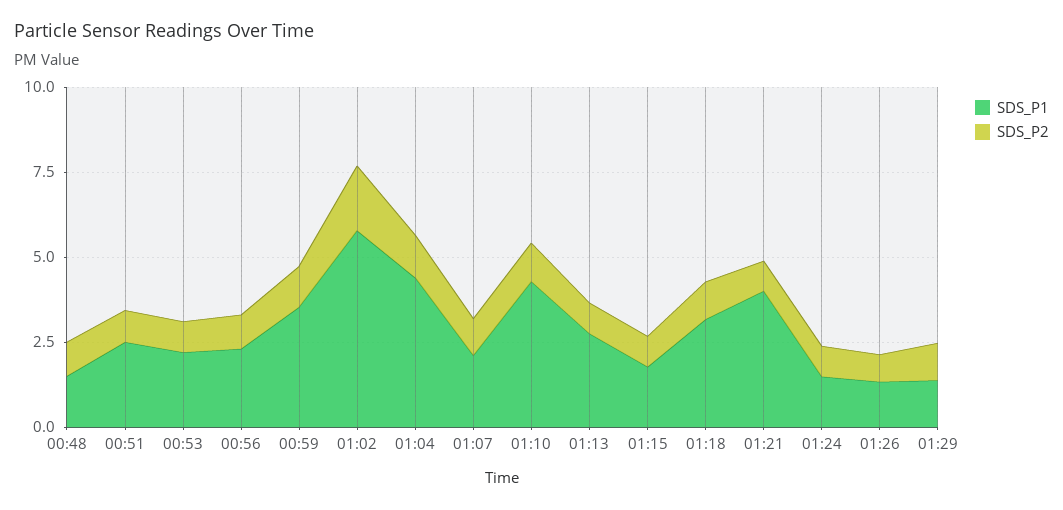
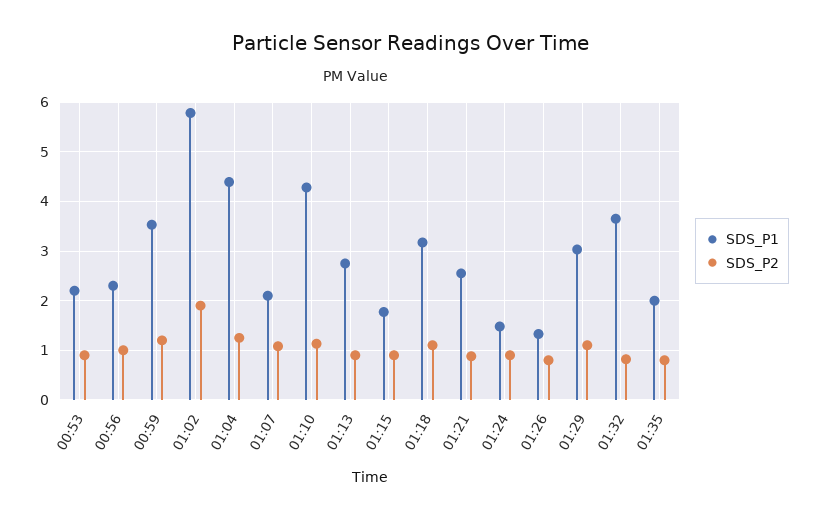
SDS_P1, 00:48: 1.5 -> none
SDS_P2, 00:48: 1 -> none
SDS_P1, 00:51: 2.5 -> none
SDS_P2, 00:51: 1 -> none
SDS_P1, 01:21: 4 -> 2.6
SDS_P1, 01:29: 1.5 -> 3
SDS_P1, 01:32: none -> 3.6
SDS_P2, 01:32: none -> 0.8
SDS_P1, 01:35: none -> 2
SDS_P2, 01:35: none -> 0.8

